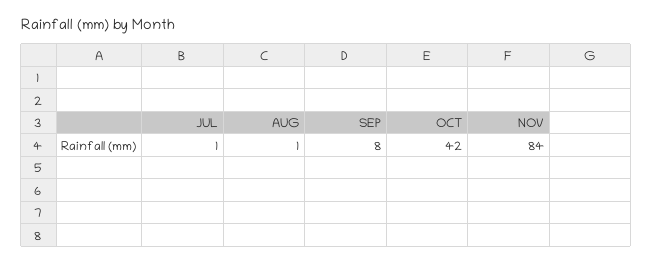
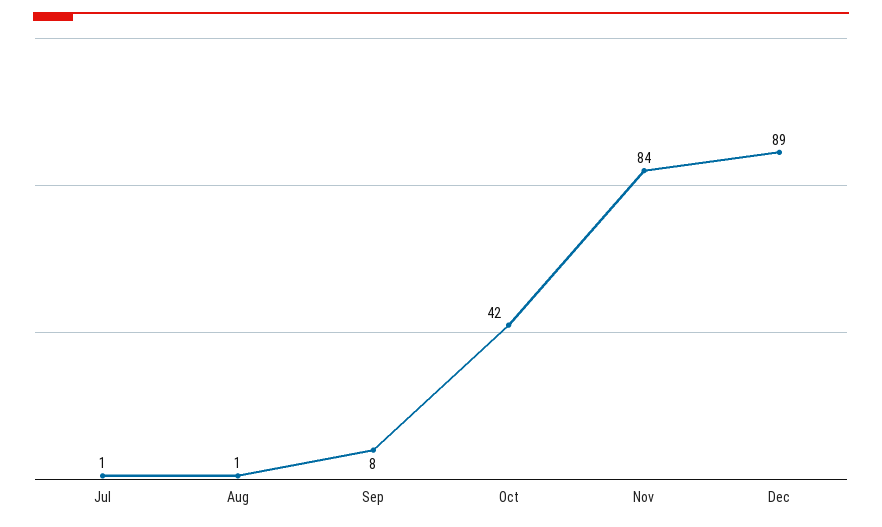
Dec: none -> 89

